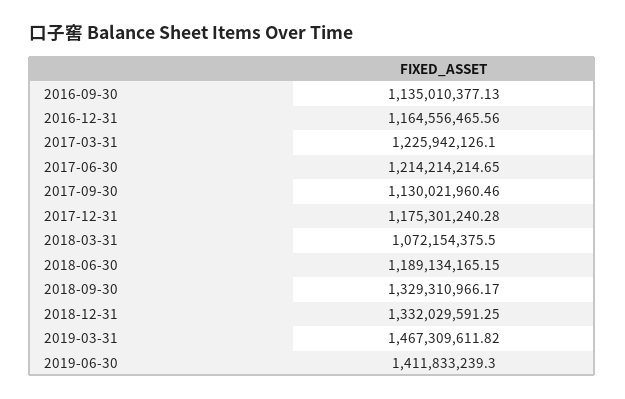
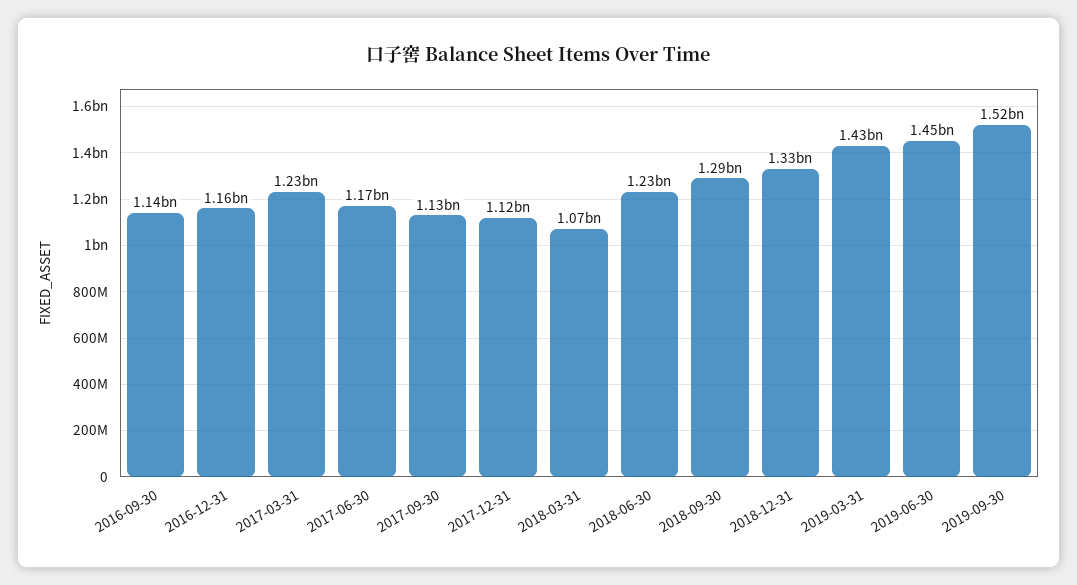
2017-06-30: 1214214214.65 -> 1170000000
2017-12-31: 1175301240.28 -> 1120000000
2018-06-30: 1189134165.15 -> 1230000000
2018-09-30: 1329310966.17 -> 1290000000
2019-03-31: 1467309611.82 -> 1430000000
2019-06-30: 1411833239.3 -> 1450000000
2019-09-30: none -> 1520000000

